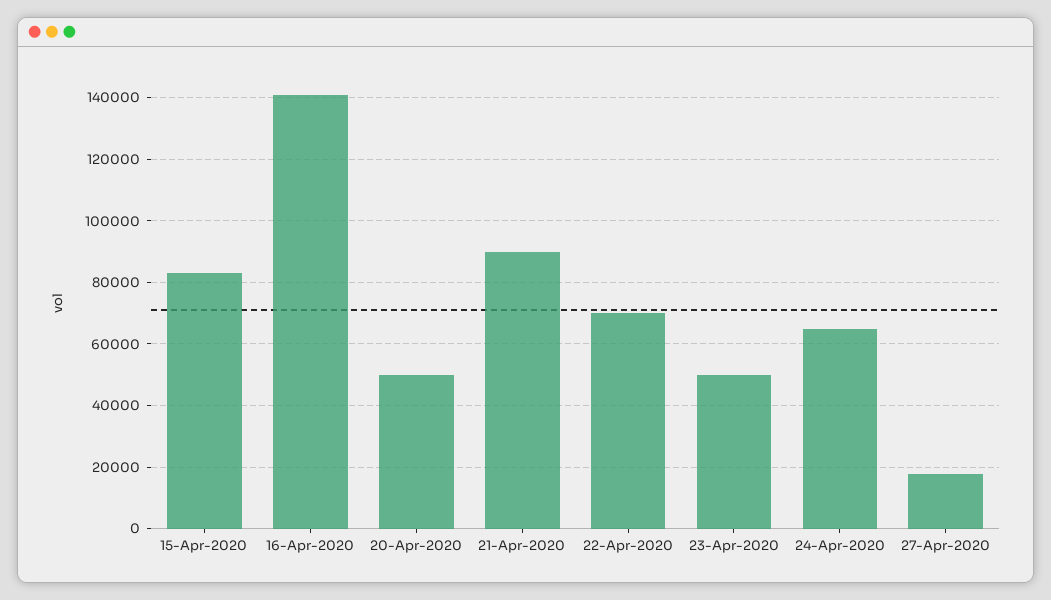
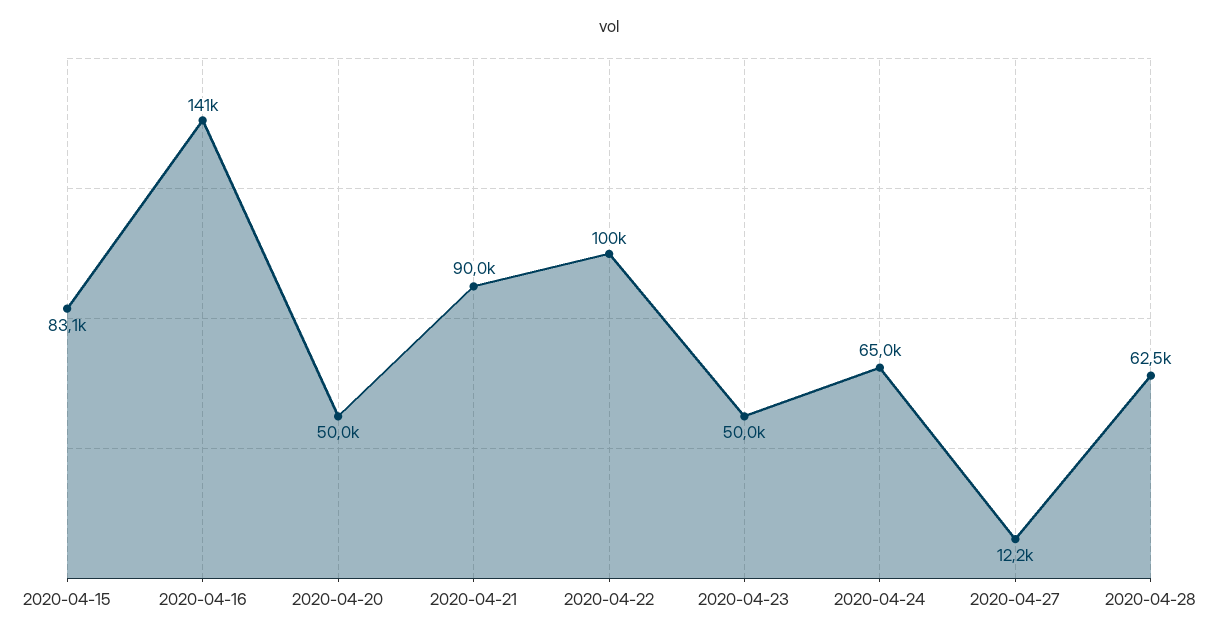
22-Apr-2020: 70000 -> 100000
27-Apr-2020: 18000 -> 12200
2020-04-28: none -> 62500

